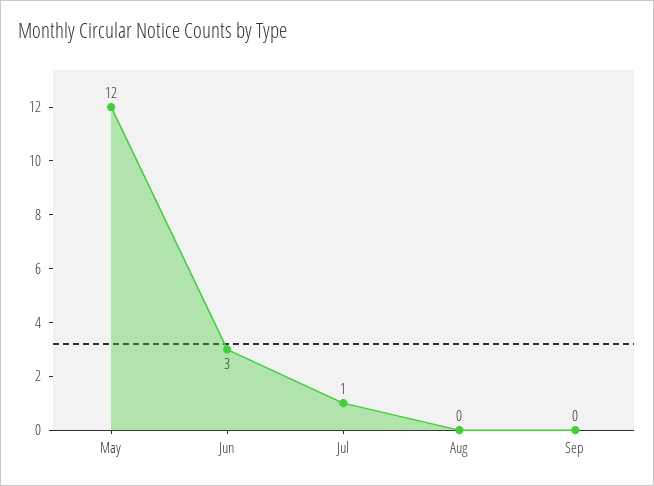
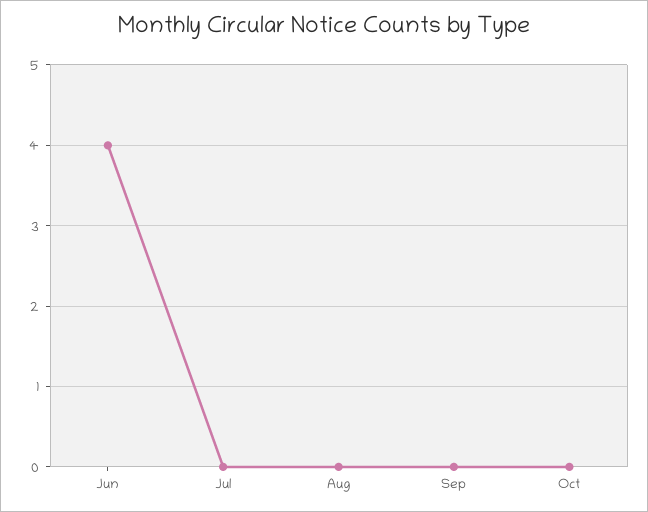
May: 12 -> none
Jun: 3 -> 4
Jul: 1 -> 0
Oct: none -> 0

